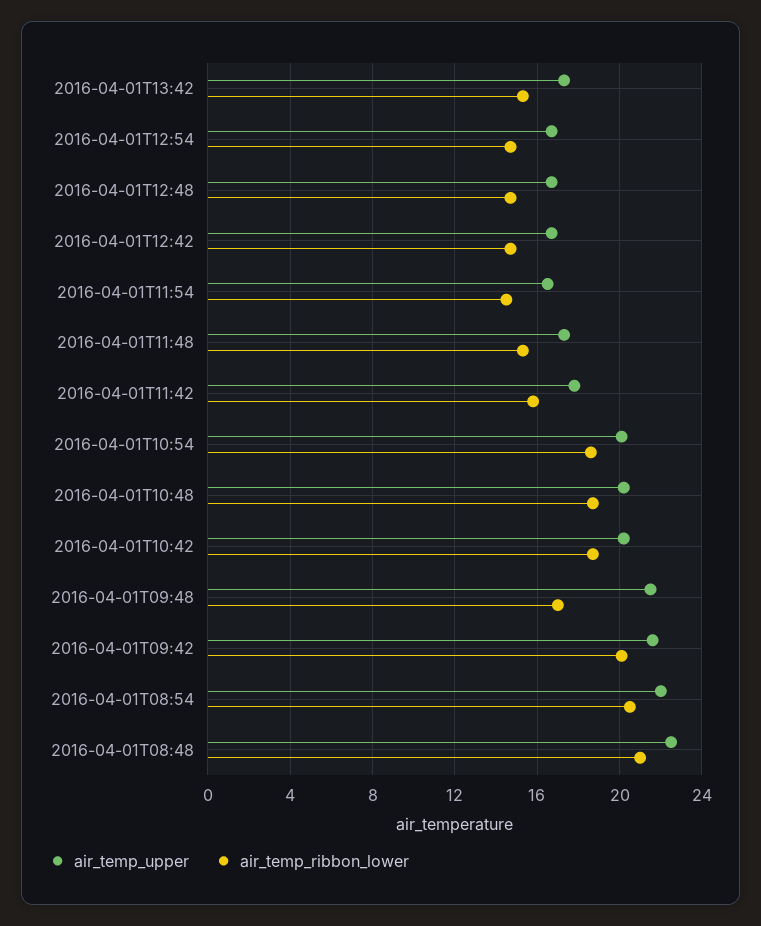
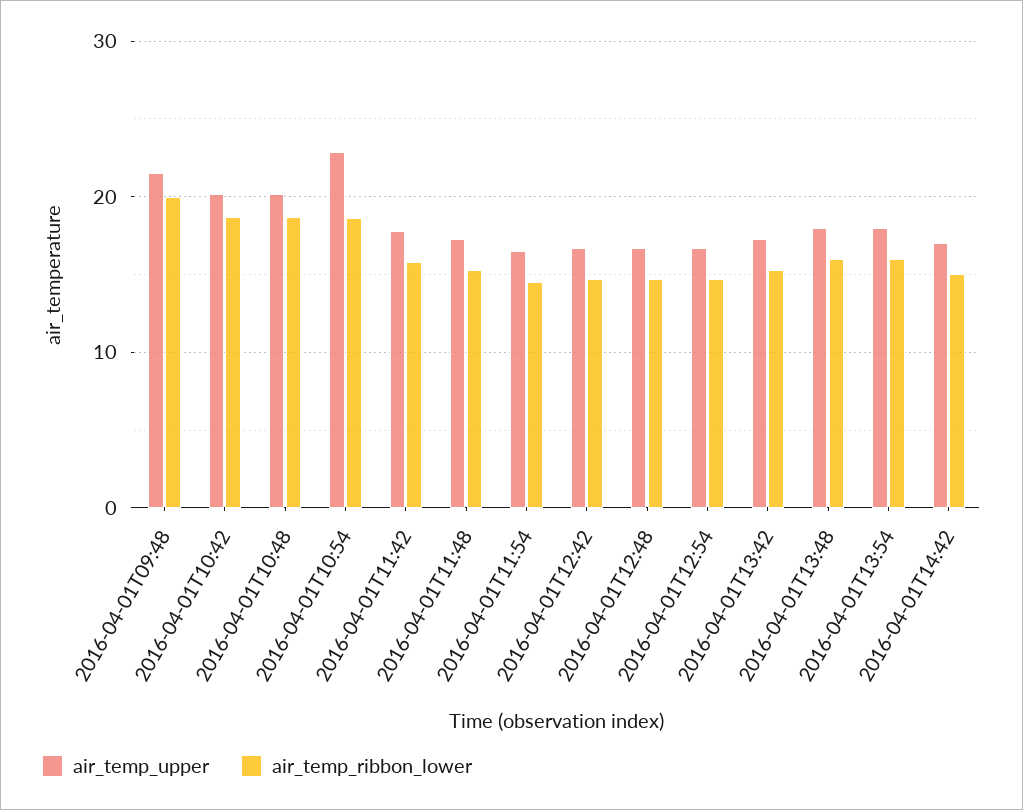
air_temp_upper, 2016-04-01T10:54: 20 -> 23
air_temp_ribbon_lower, 2016-04-01T09:48: 17 -> 20
air_temp_upper, 2016-04-01T09:42: 21.5 -> none
air_temp_ribbon_lower, 2016-04-01T09:42: 20 -> none
air_temp_upper, 2016-04-01T08:54: 22 -> none
air_temp_ribbon_lower, 2016-04-01T08:54: 20.5 -> none
air_temp_upper, 2016-04-01T08:48: 22.5 -> none
air_temp_ribbon_lower, 2016-04-01T08:48: 21 -> none
air_temp_upper, 2016-04-01T13:48: none -> 18
air_temp_ribbon_lower, 2016-04-01T13:48: none -> 16
air_temp_upper, 2016-04-01T13:54: none -> 18
air_temp_ribbon_lower, 2016-04-01T13:54: none -> 16
air_temp_upper, 2016-04-01T14:42: none -> 17
air_temp_ribbon_lower, 2016-04-01T14:42: none -> 15

